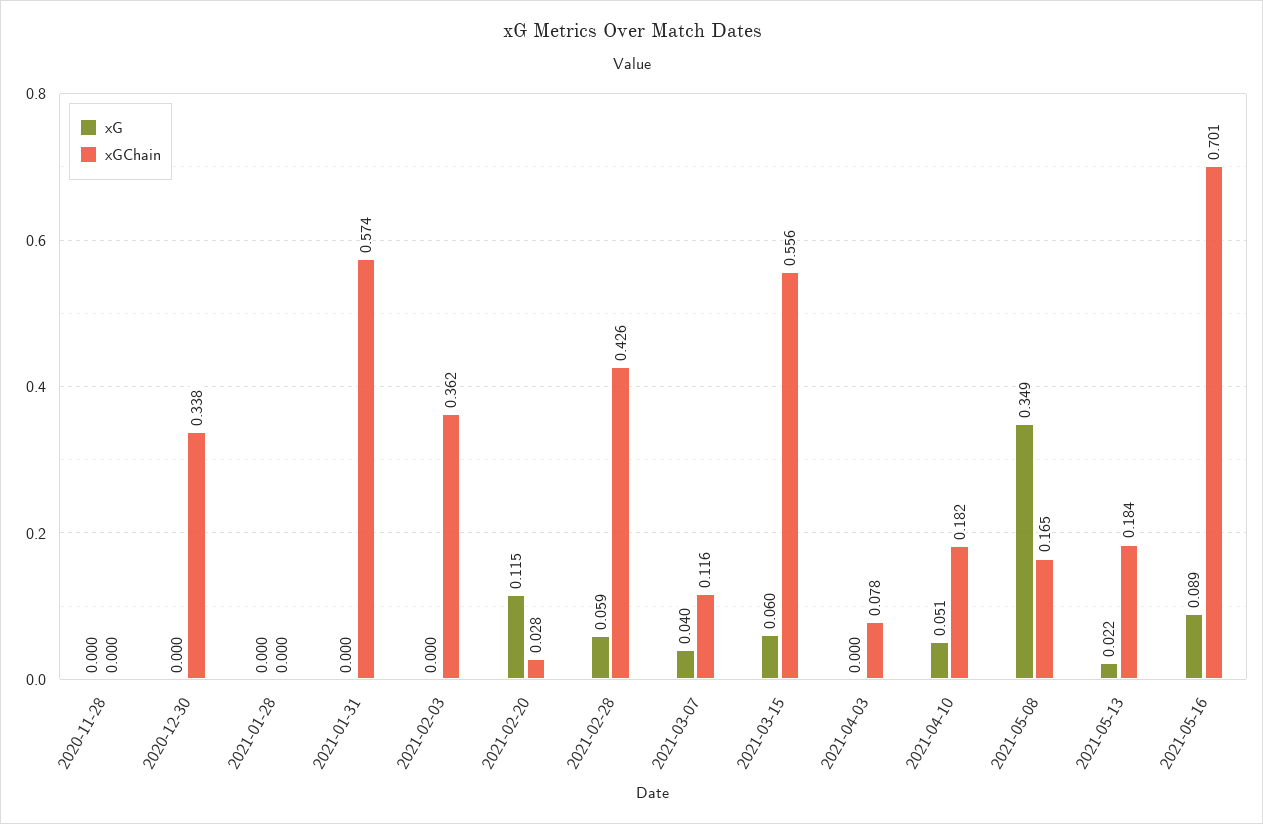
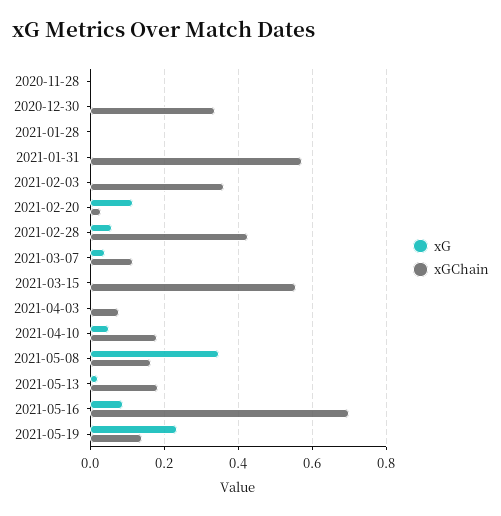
xG, 2021-03-15: 0.06 -> 0
xG, 2021-05-19: none -> 0.24
xGChain, 2021-05-19: none -> 0.14

